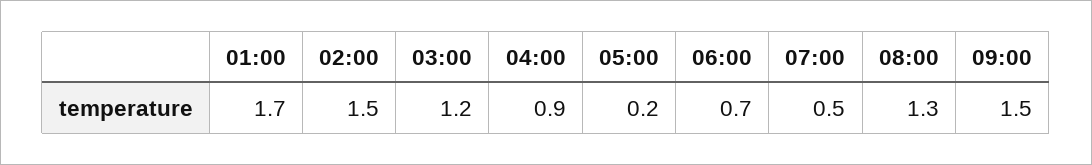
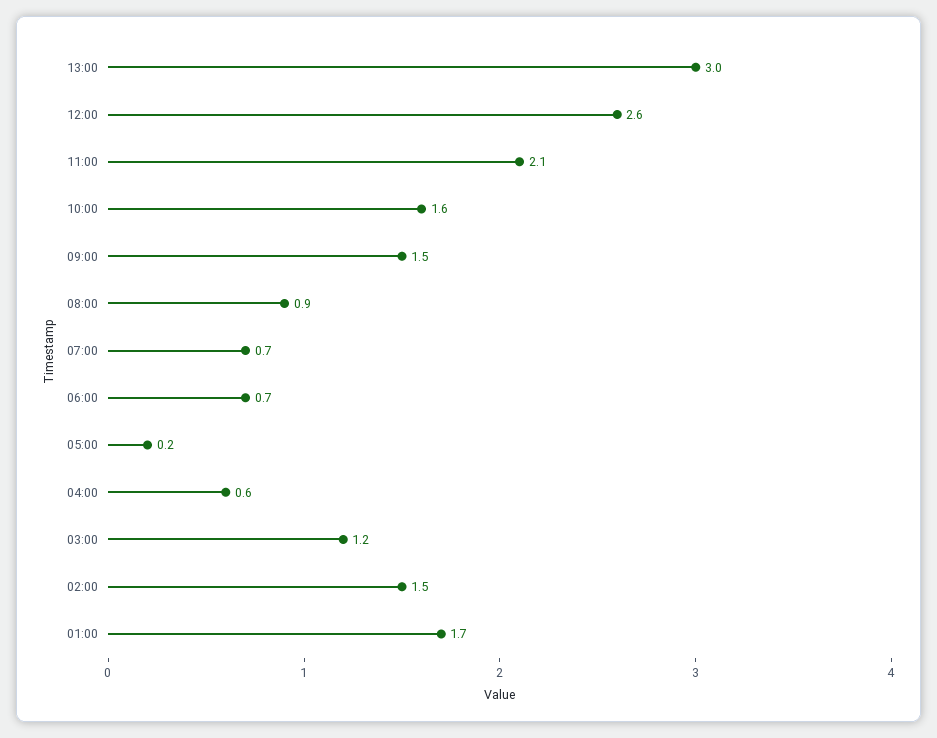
04:00: 0.9 -> 0.6
07:00: 0.5 -> 0.7
08:00: 1.3 -> 0.9
13:00: none -> 3
12:00: none -> 2.6
11:00: none -> 2.1
10:00: none -> 1.6

